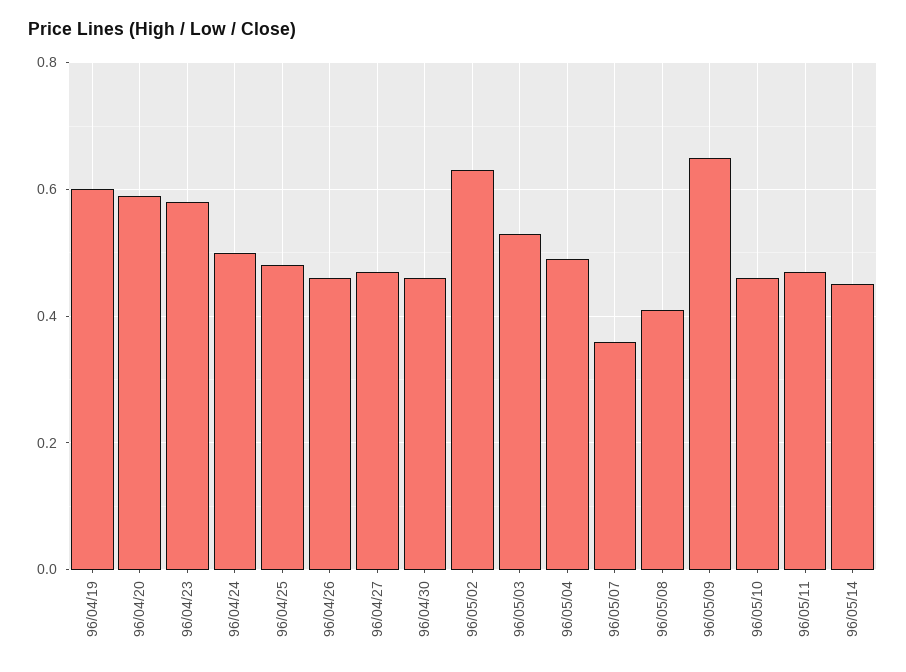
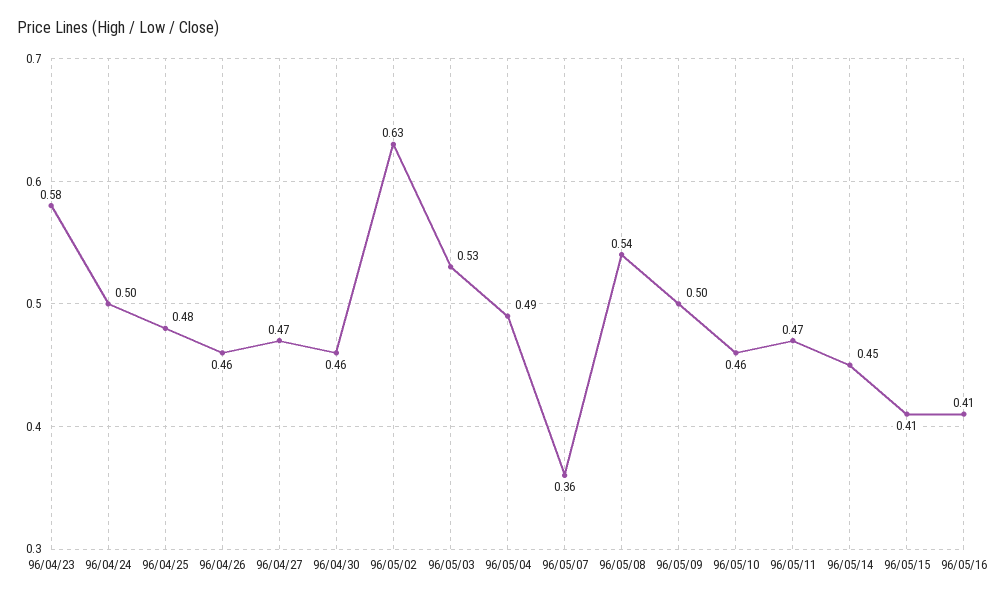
96/04/19: 0.6 -> none
96/04/20: 0.6 -> none
96/05/08: 0.4 -> 0.54
96/05/09: 0.65 -> 0.5
96/05/15: none -> 0.41
96/05/16: none -> 0.41

